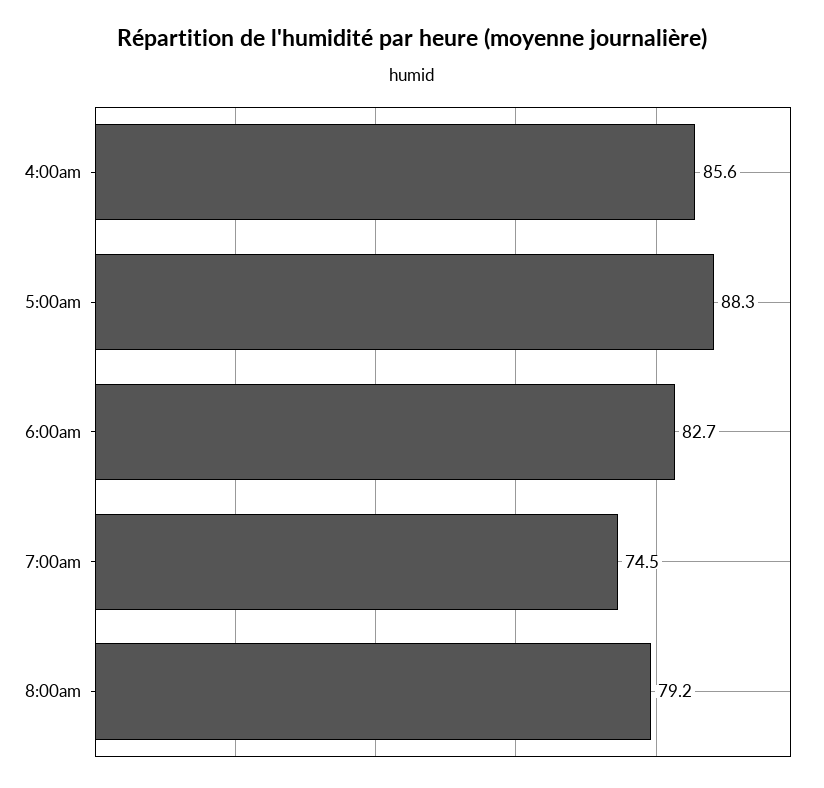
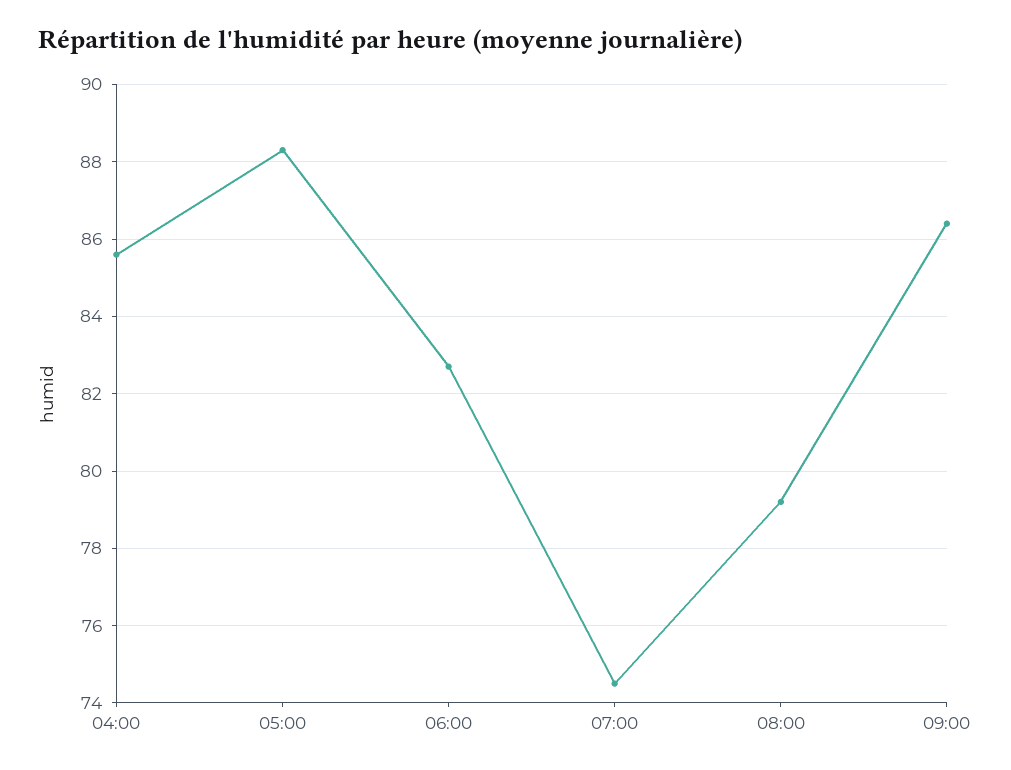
09:00: none -> 86.5

